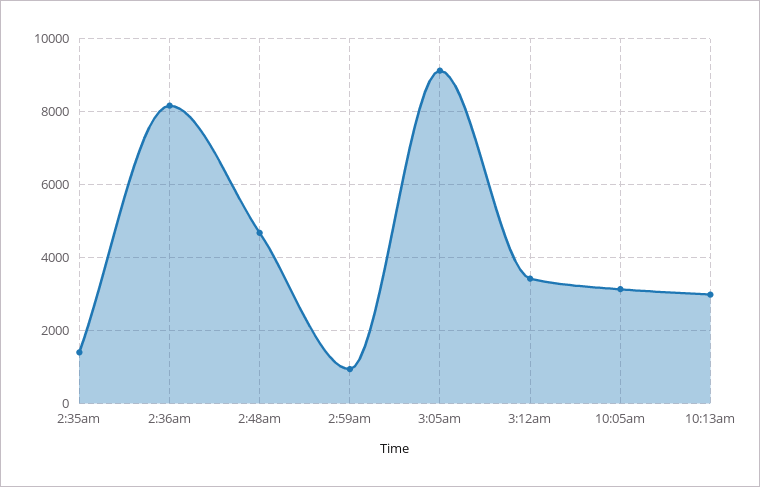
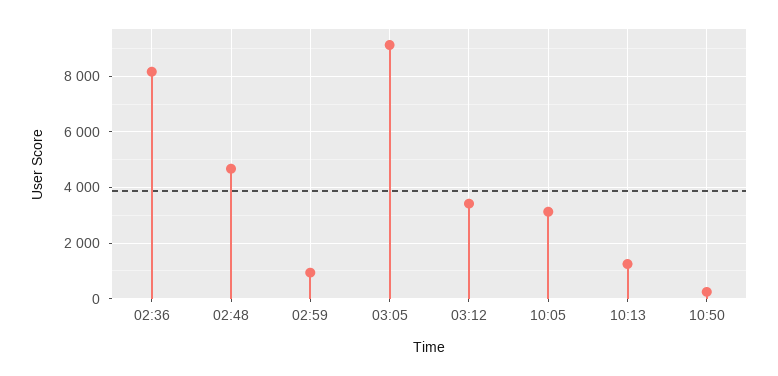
2:35am: 1400 -> none
10:13am: 3000 -> 1250
10:50: none -> 250

